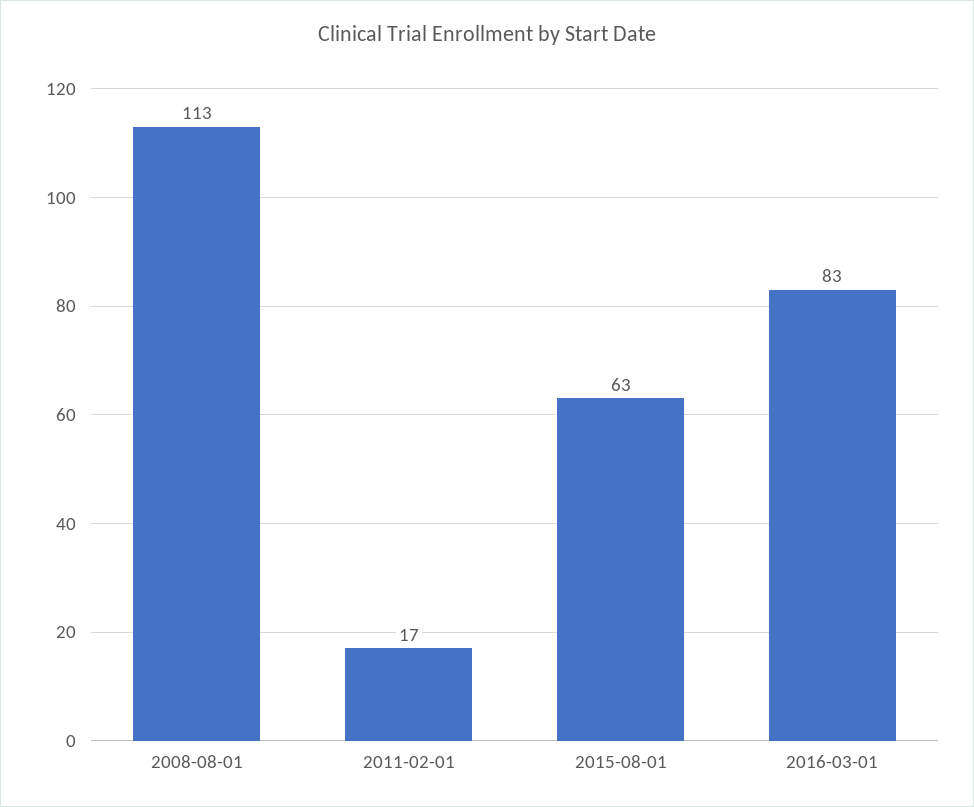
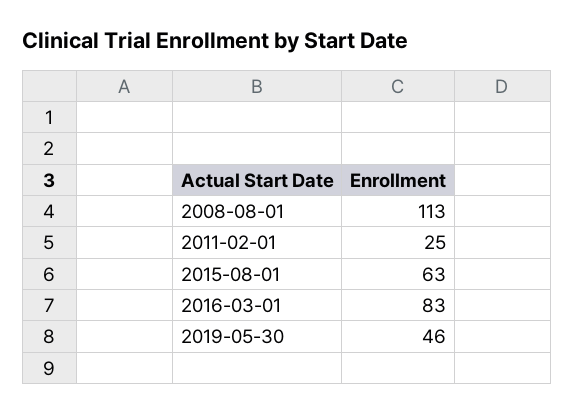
2011-02-01: 17 -> 25
2019-05-30: none -> 46

